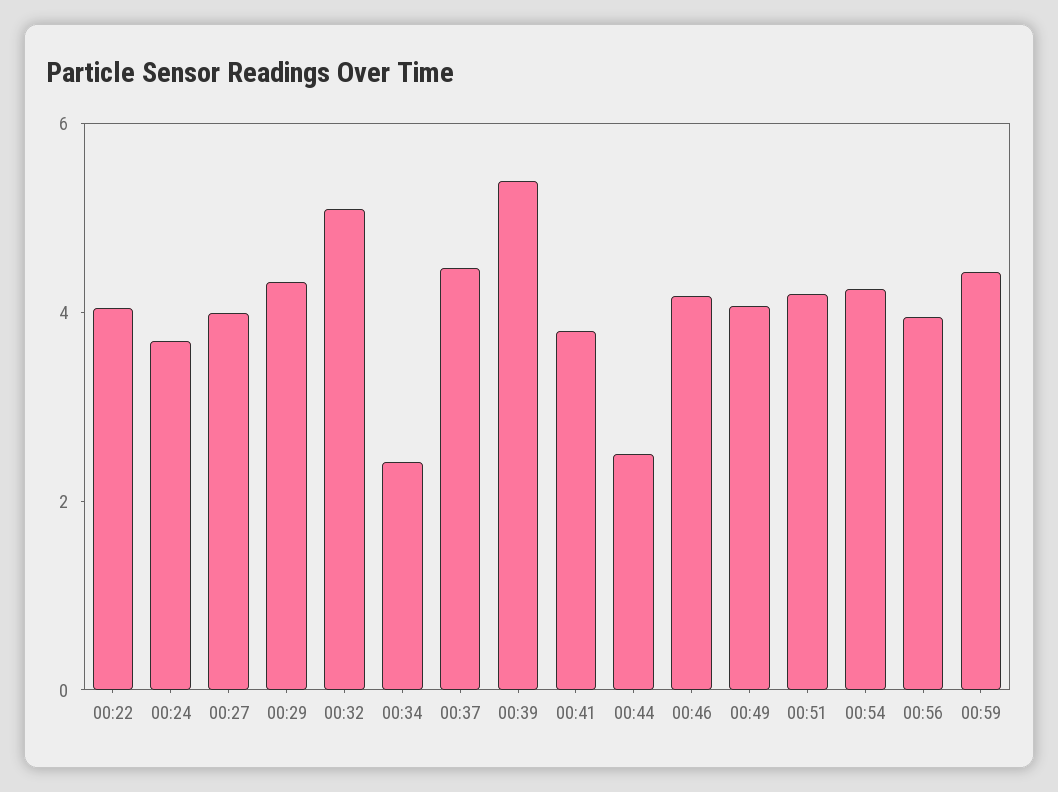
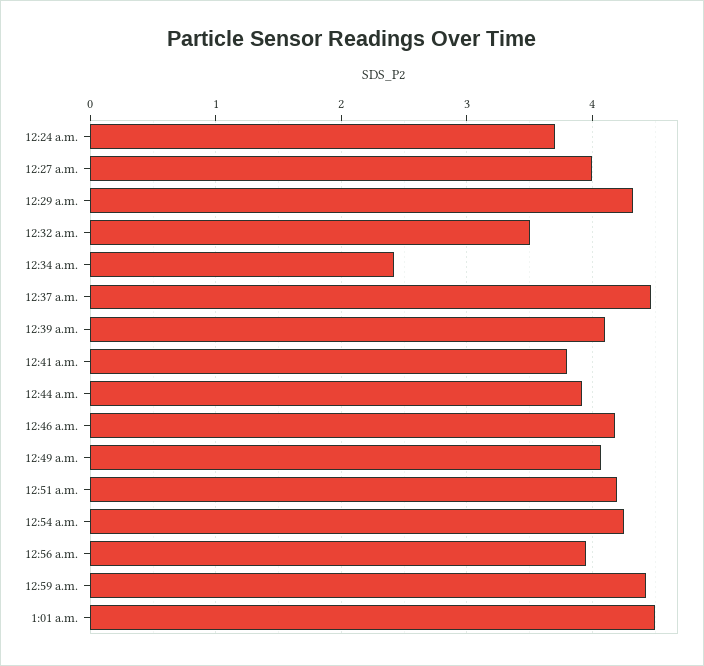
00:22: 4 -> none
00:32: 5 -> 3.5
00:39: 5.5 -> 4.1
00:44: 2.5 -> 3.9
1:01 a.m.: none -> 4.5

